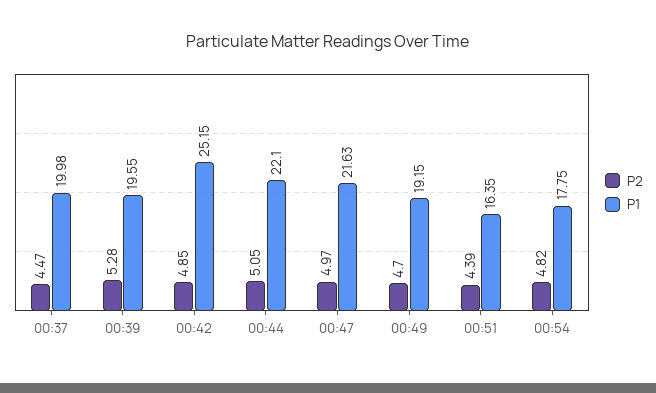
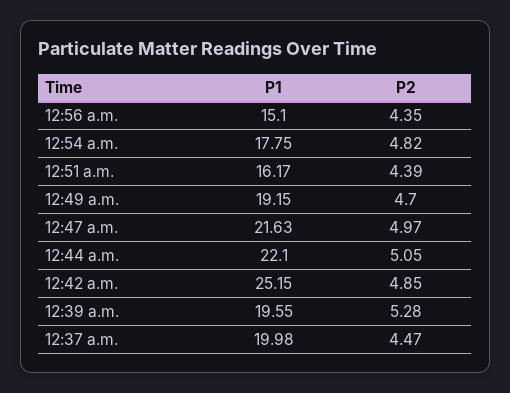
P1, 00:51: 16.35 -> 16.17
P1, 12:56 a.m.: none -> 15.1
P2, 12:56 a.m.: none -> 4.35

